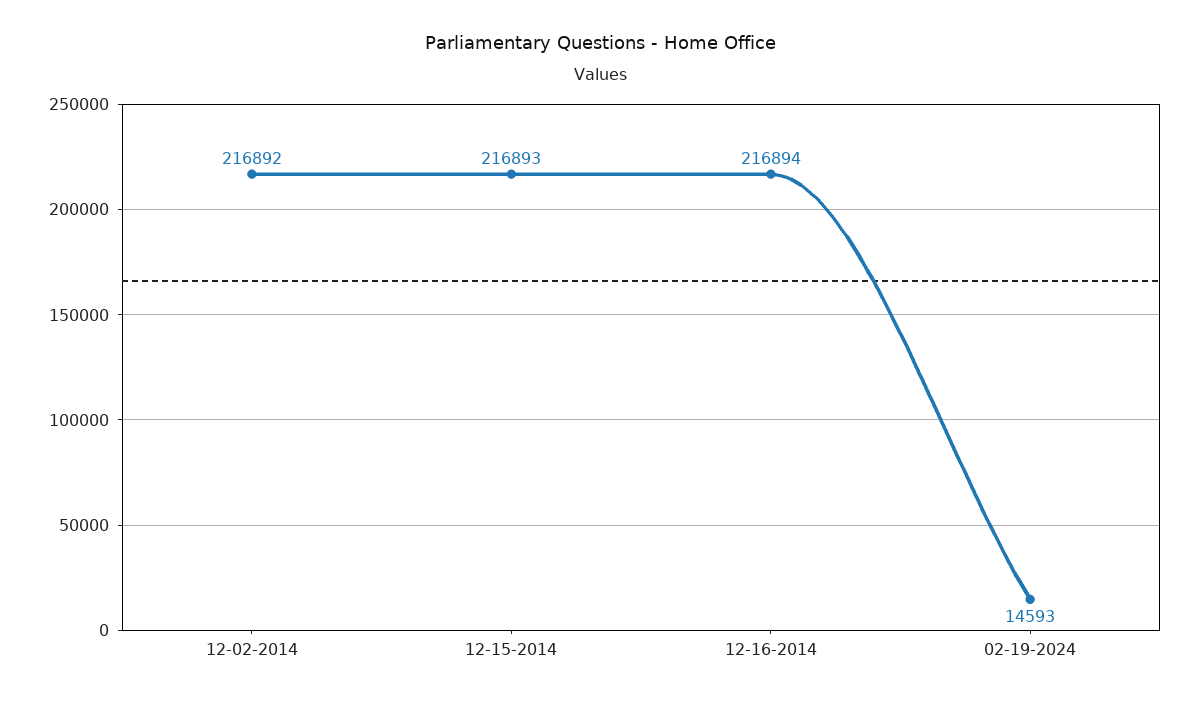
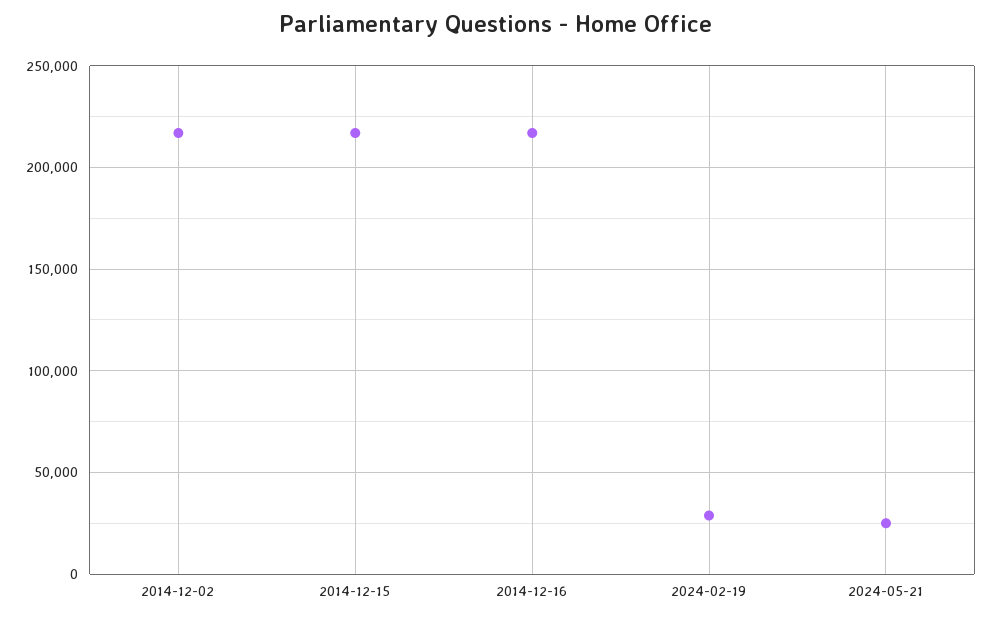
02-19-2024: 14593 -> 30000
2024-05-21: none -> 25000

